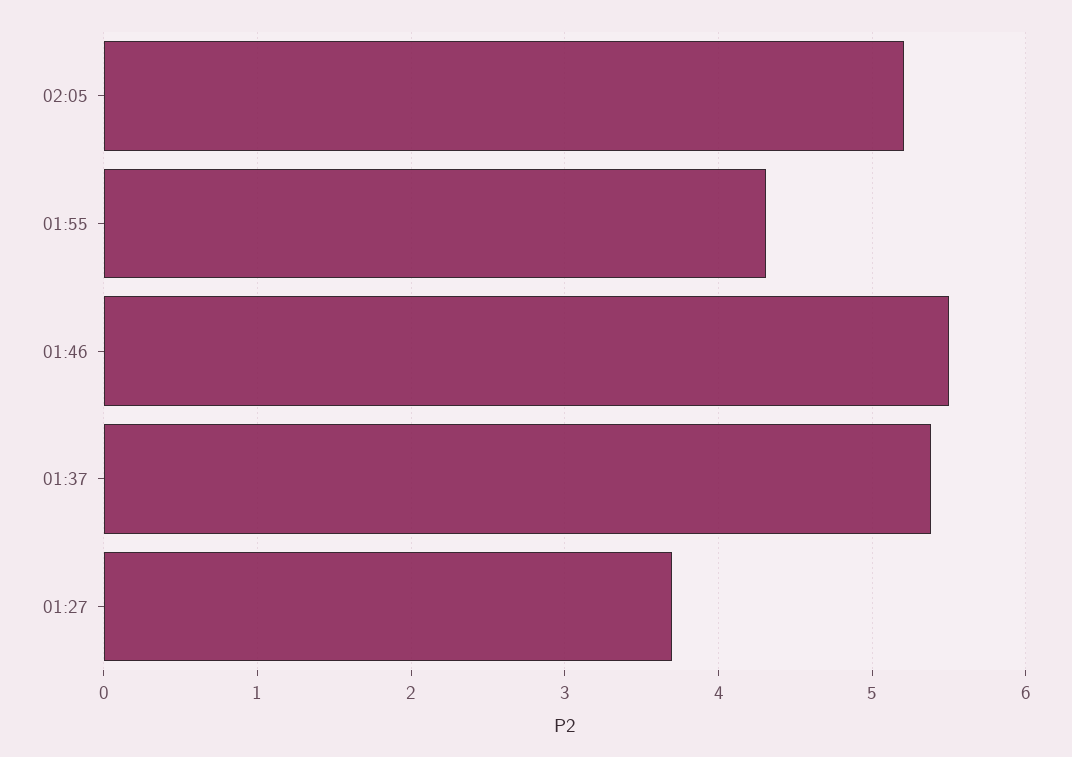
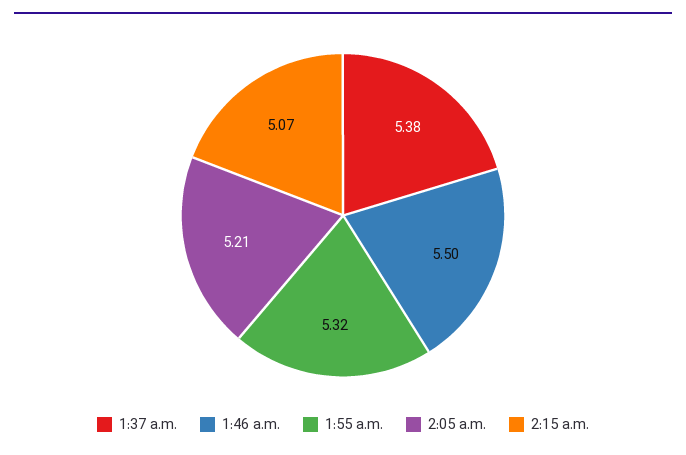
01:55: 4.3 -> 5.32
01:27: 3.7 -> none
2:15 a.m.: none -> 5.07

